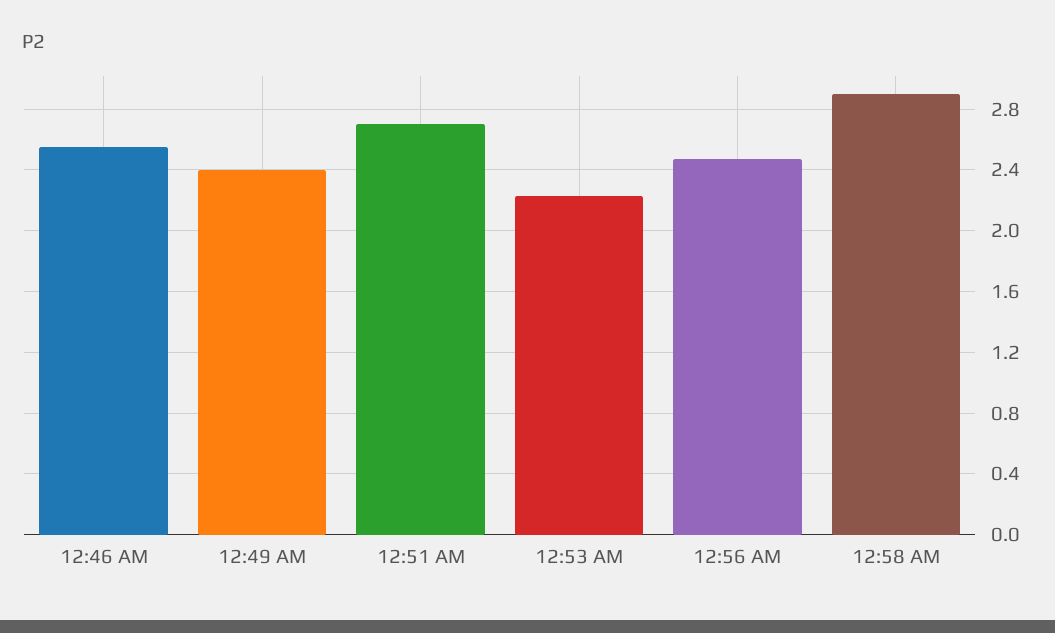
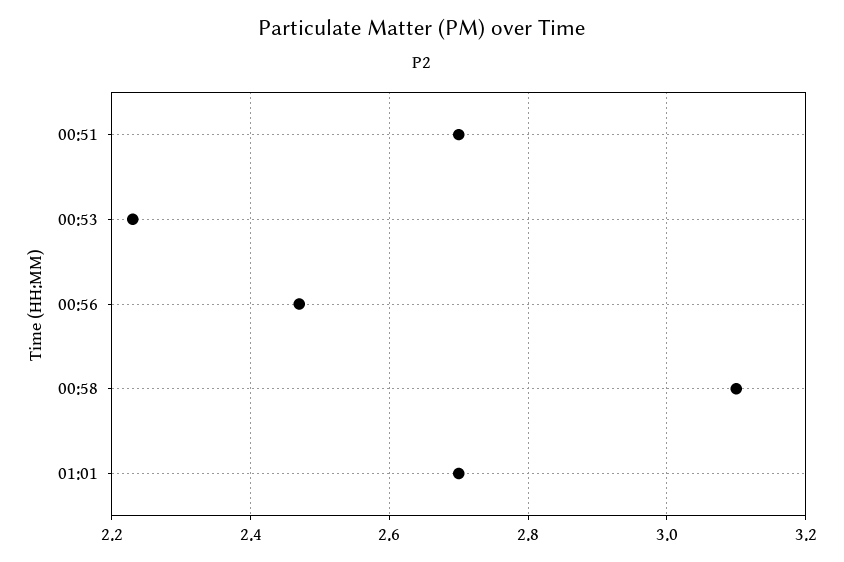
12:46 AM: 2.55 -> none
12:49 AM: 2.4 -> none
12:58 AM: 2.9 -> 3.1
01:01: none -> 2.7

